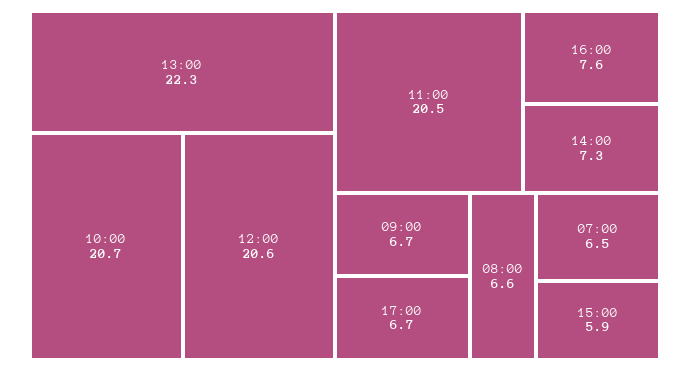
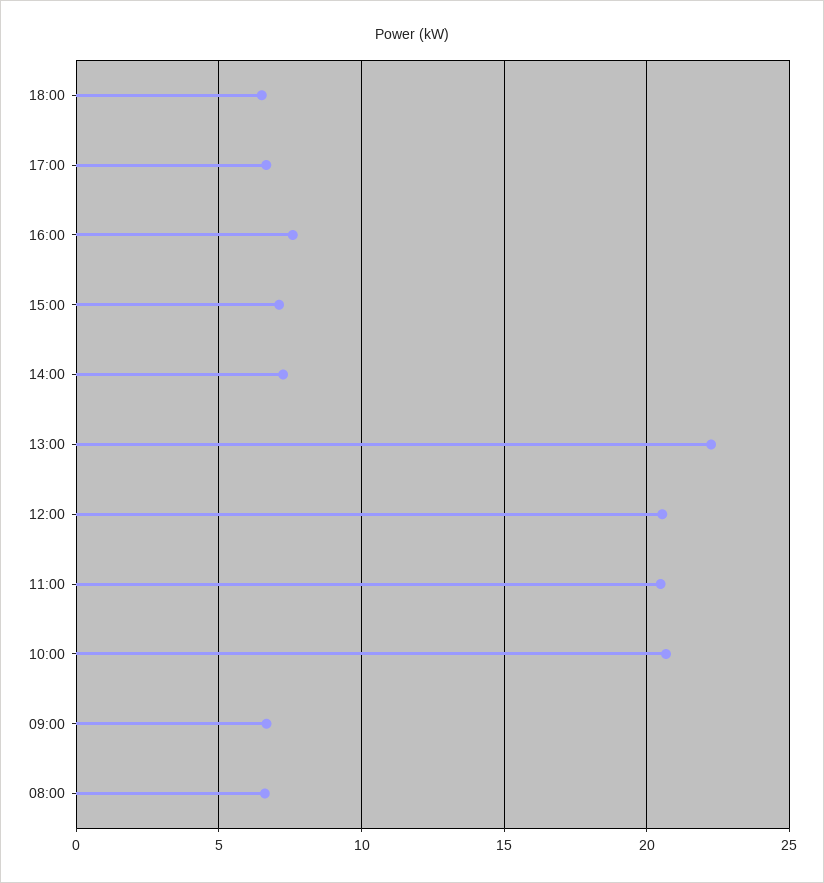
07:00: 6.5 -> none
15:00: 5.9 -> 7
18:00: none -> 6.5

